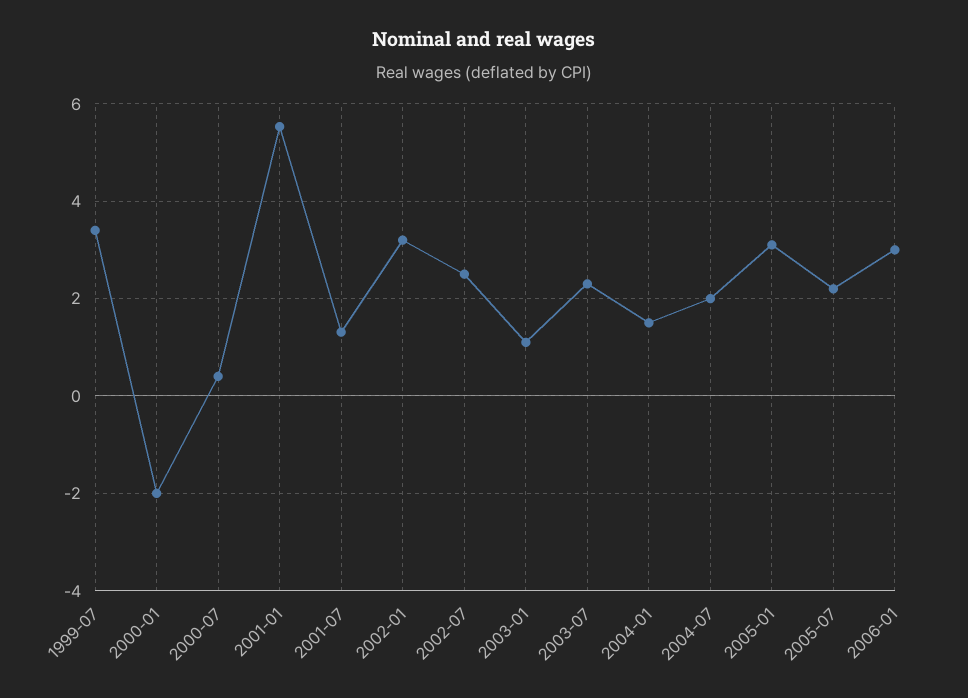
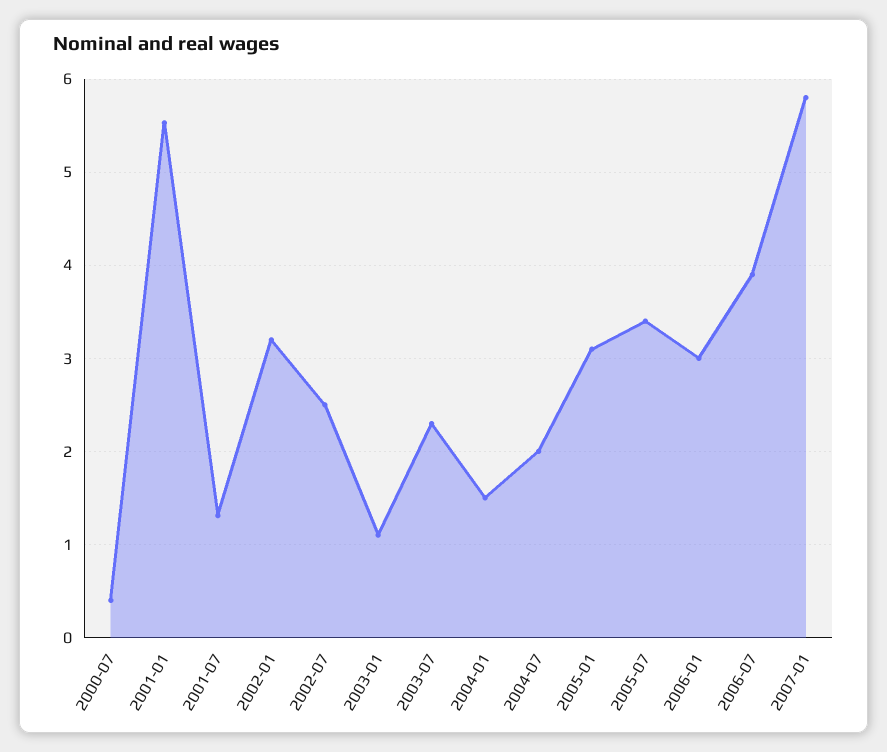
1999-07: 3.4 -> none
2000-01: -2 -> none
2005-07: 2.2 -> 3.4
2006-07: none -> 3.9
2007-01: none -> 5.8

